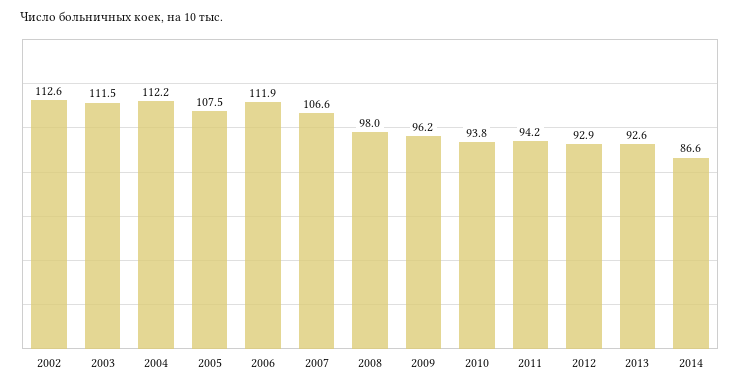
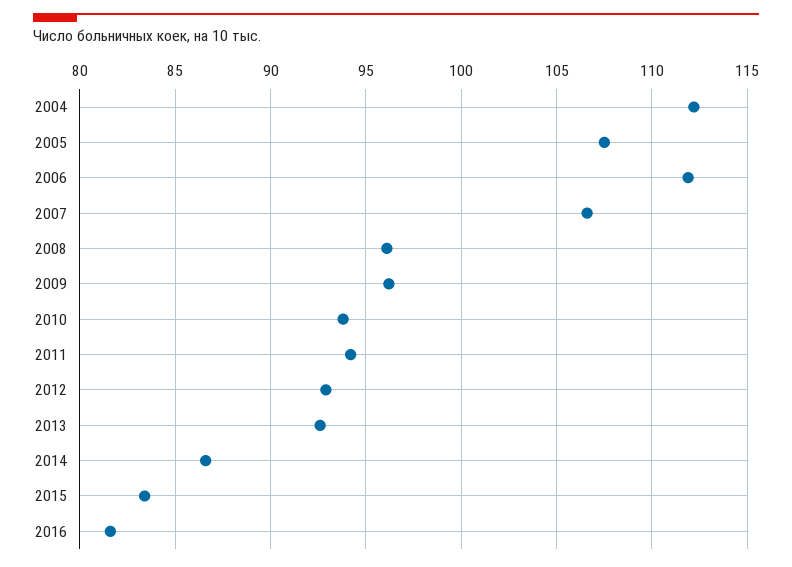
2002: 112.6 -> none
2003: 111.5 -> none
2008: 98 -> 96
2015: none -> 83.5
2016: none -> 81.5

